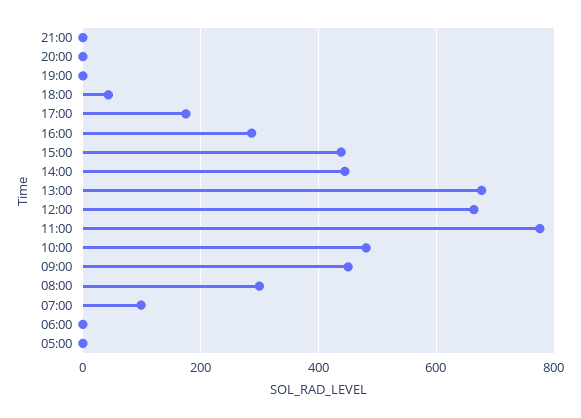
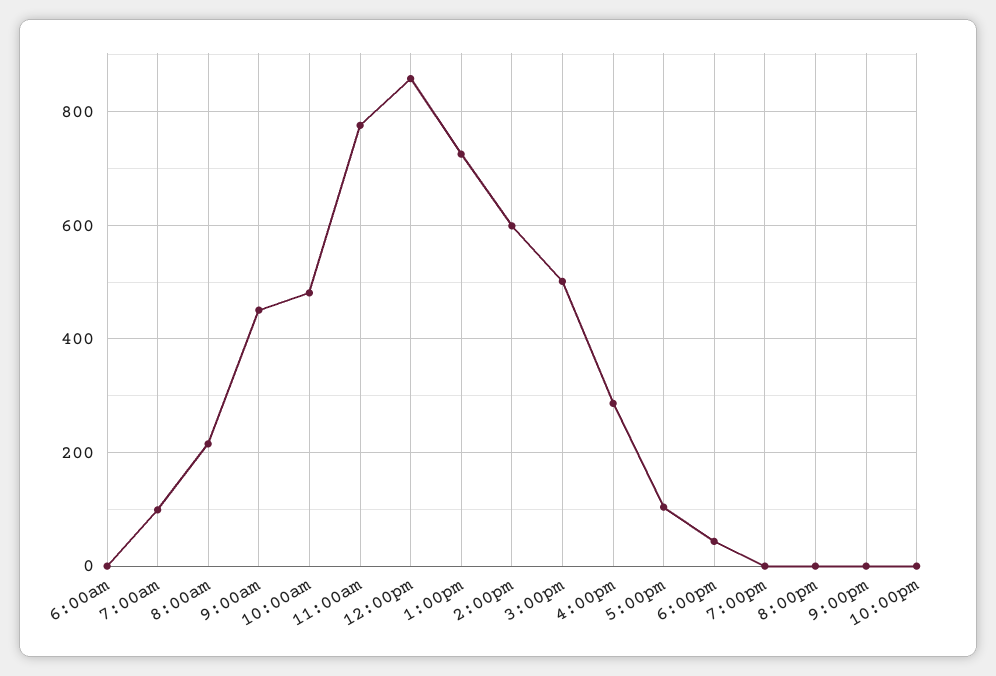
17:00: 180 -> 100
15:00: 440 -> 500
14:00: 440 -> 600
13:00: 680 -> 720
12:00: 660 -> 860
08:00: 300 -> 220
05:00: 0 -> none
10:00pm: none -> 0

